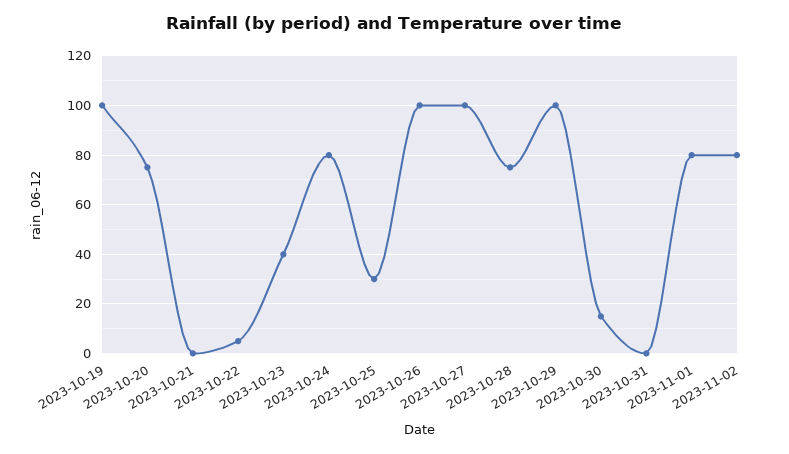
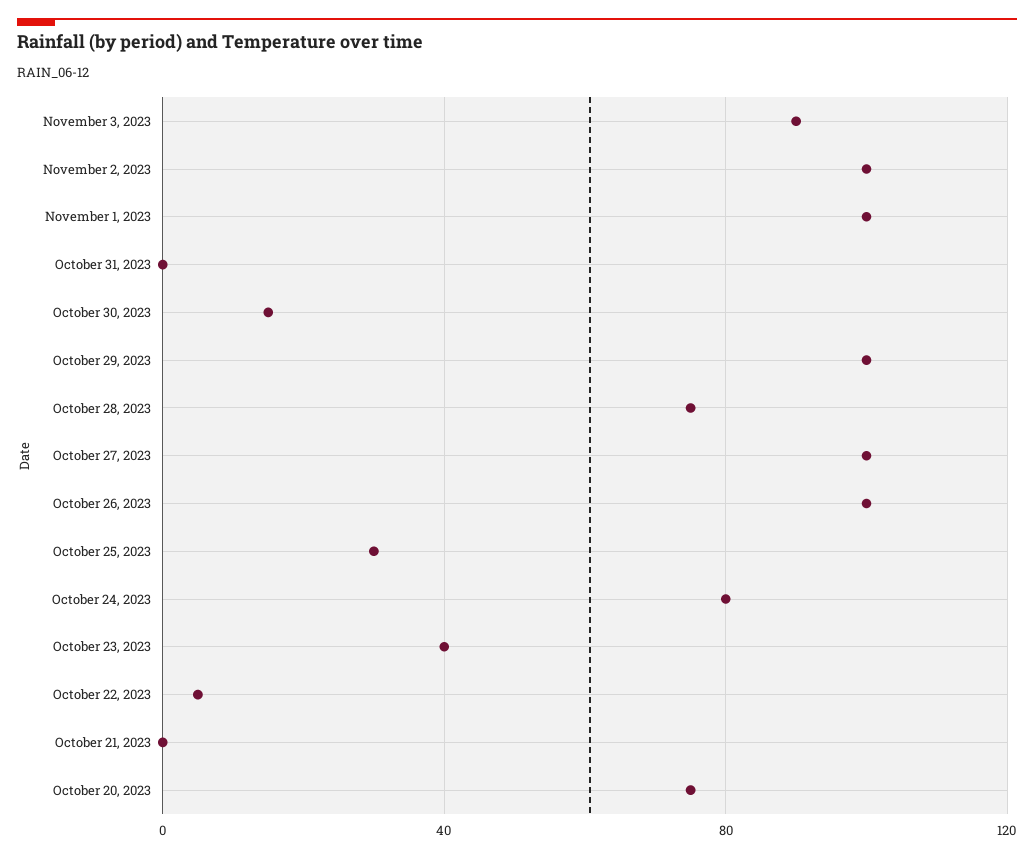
2023-10-19: 100 -> none
2023-11-01: 80 -> 100
2023-11-02: 80 -> 100
November 3, 2023: none -> 90

